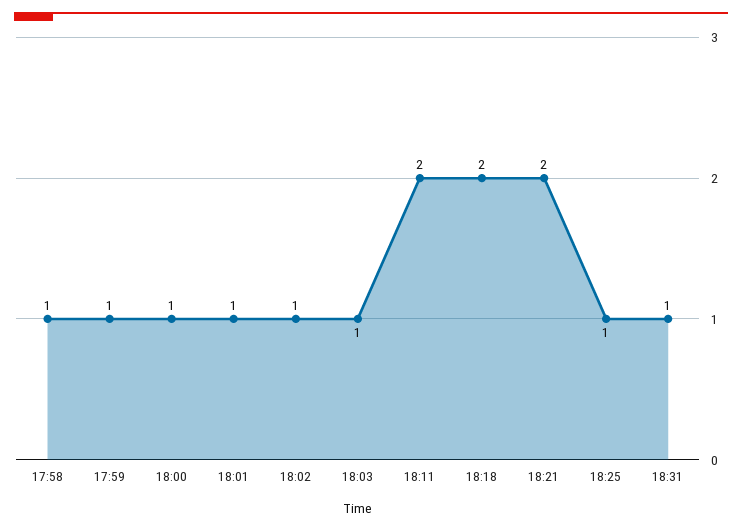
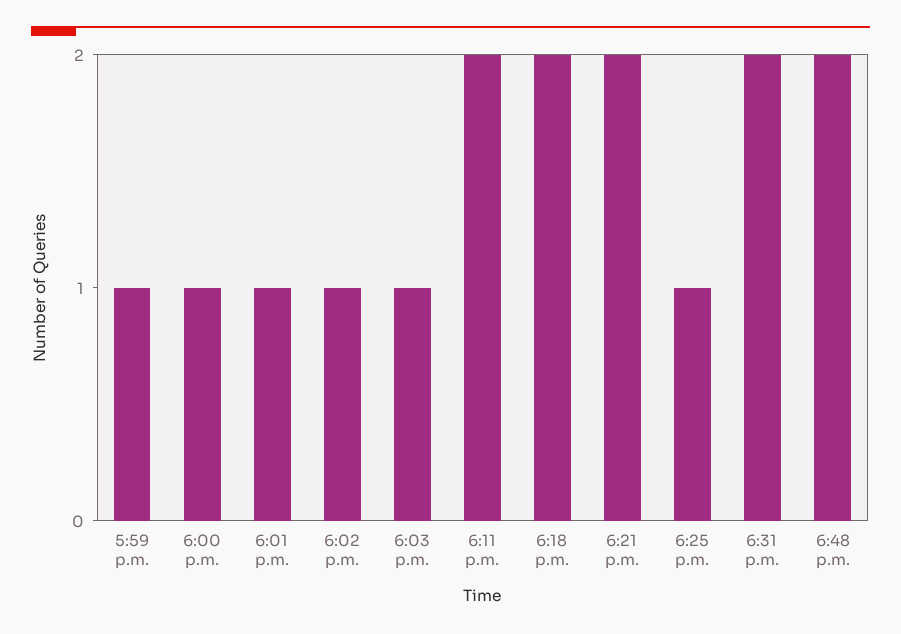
17:58: 1 -> none
18:31: 1 -> 2
6:48 p.m.: none -> 2

